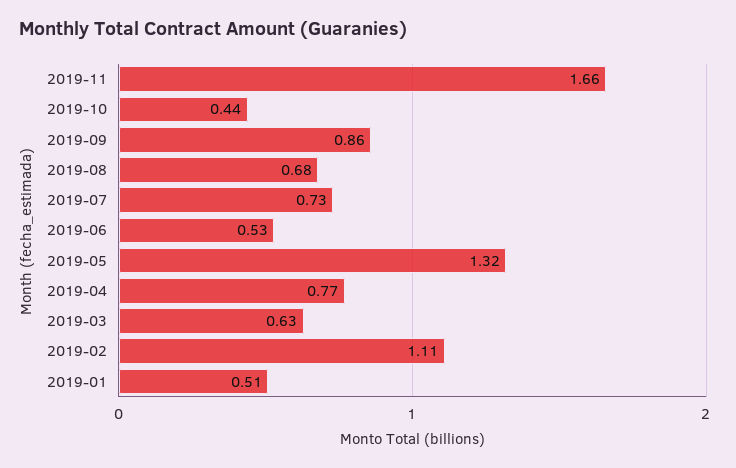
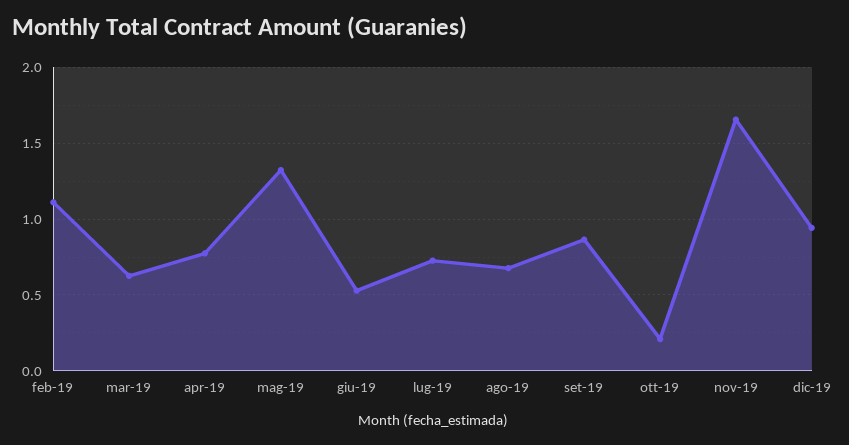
2019-10: 0.44 -> 0.2
2019-01: 0.51 -> none
dic-19: none -> 0.95

